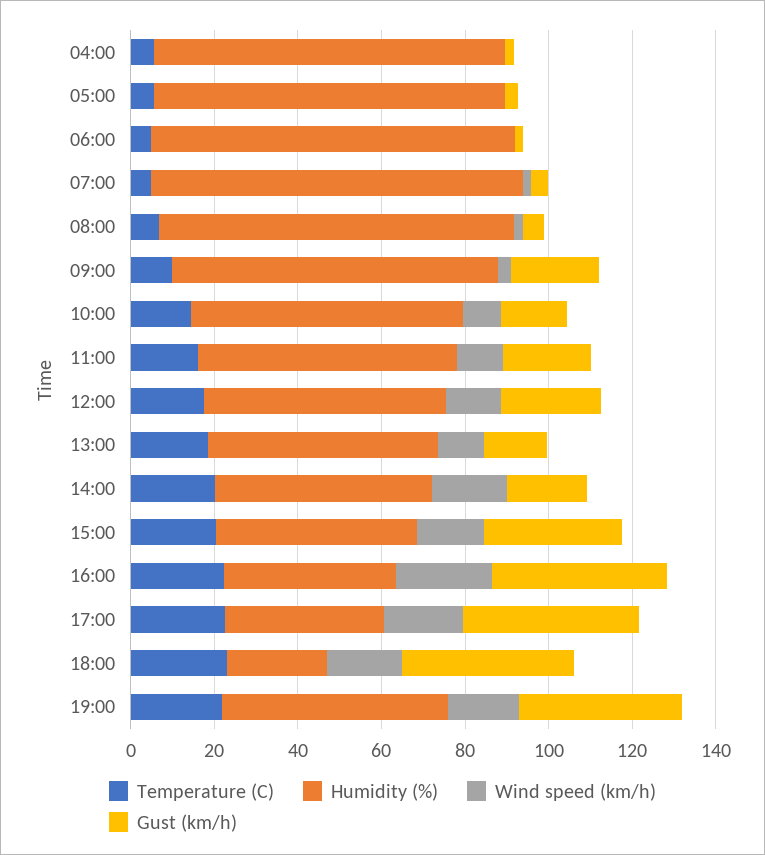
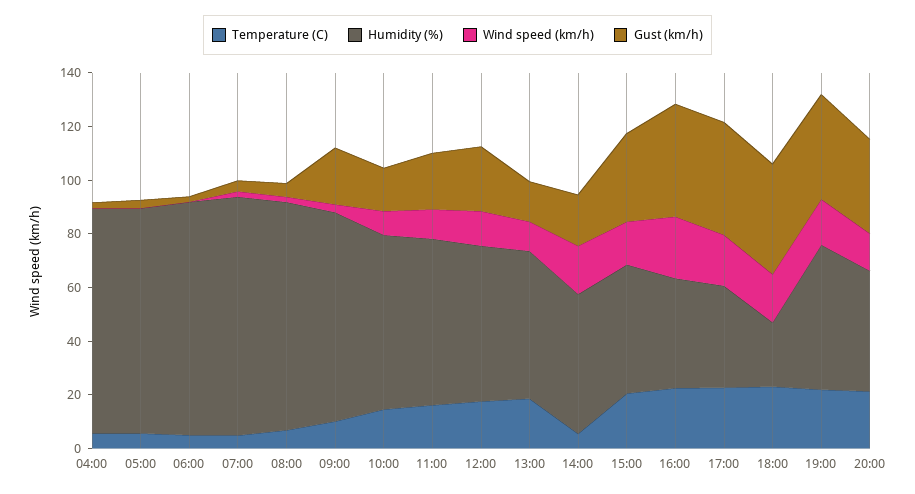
Temperature (C), 14:00: 20 -> 5
Temperature (C), 20:00: none -> 20
Humidity (%), 20:00: none -> 45
Wind speed (km/h), 20:00: none -> 15
Gust (km/h), 20:00: none -> 35

